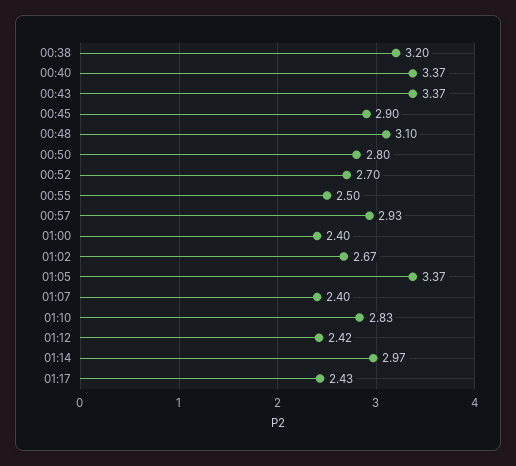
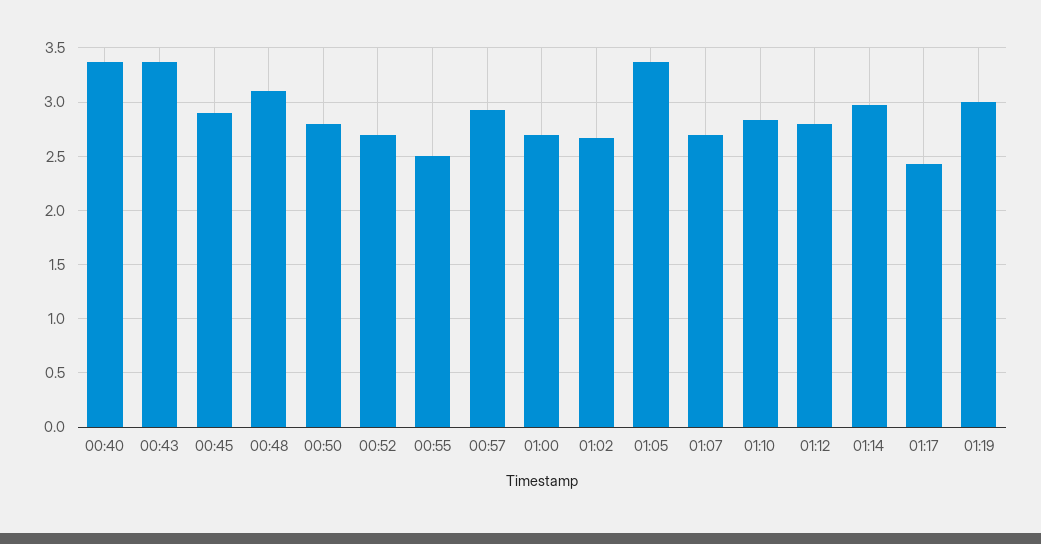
00:38: 3.2 -> none
01:00: 2.4 -> 2.7
01:07: 2.4 -> 2.7
01:12: 2.42 -> 2.8
01:19: none -> 3

